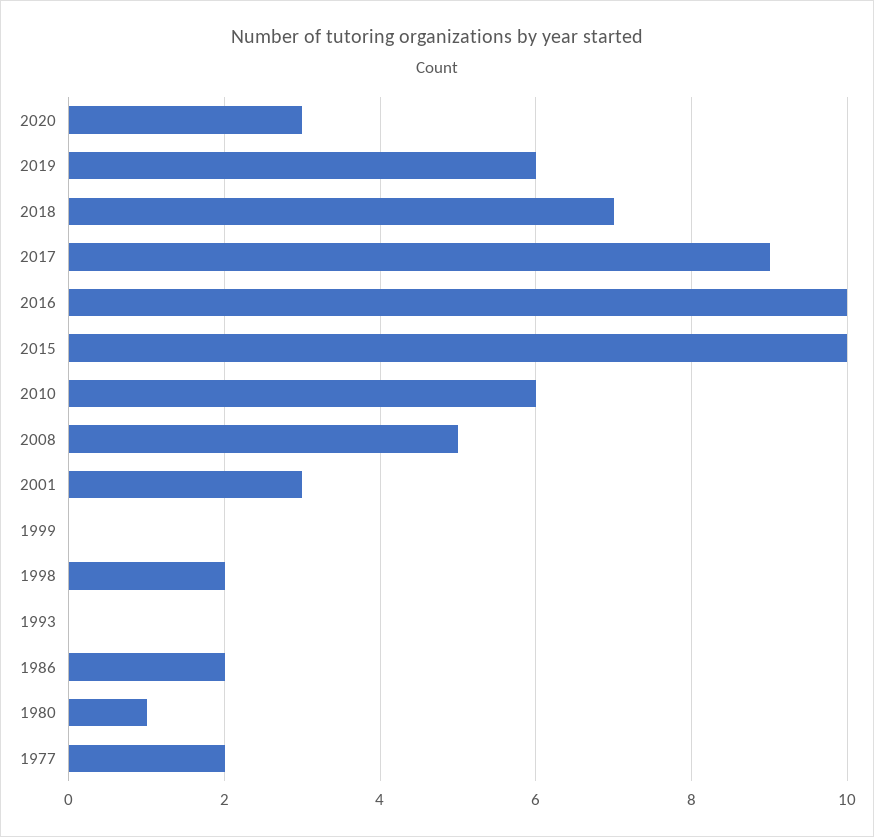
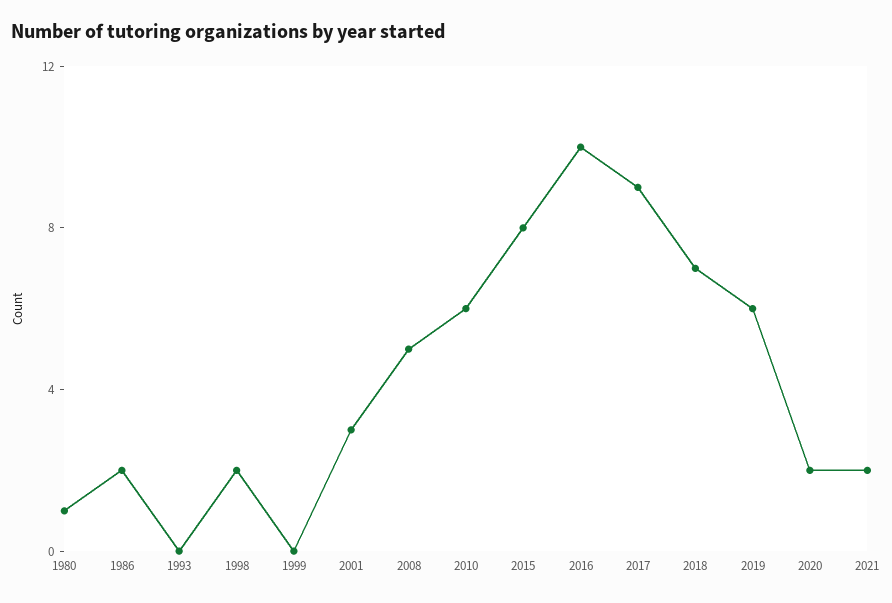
2020: 3 -> 2
2015: 10 -> 8
1977: 2 -> none
2021: none -> 2

